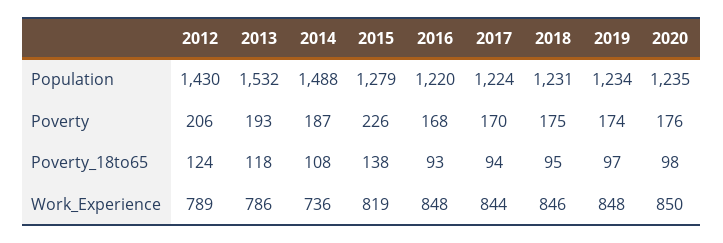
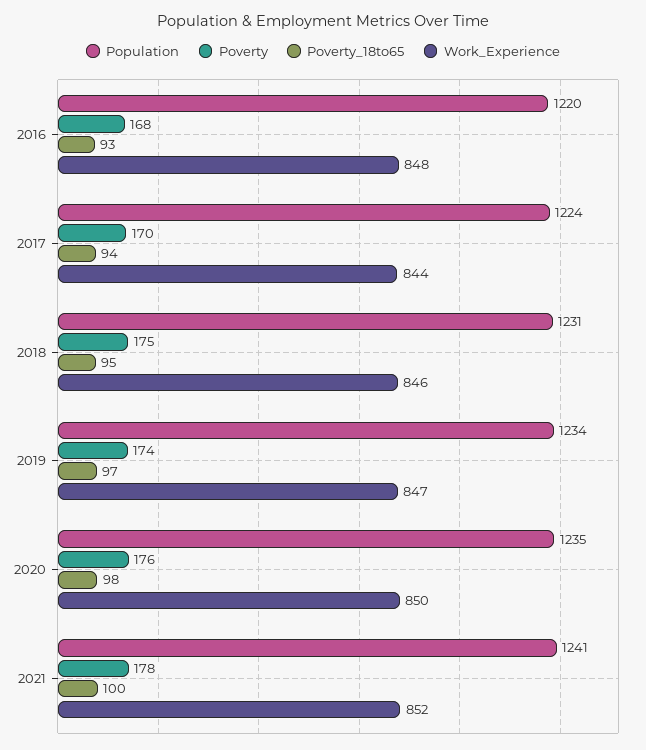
Population, 2012: 1430 -> none
Population, 2013: 1532 -> none
Population, 2014: 1488 -> none
Population, 2015: 1279 -> none
Poverty, 2012: 206 -> none
Poverty, 2013: 193 -> none
Poverty, 2014: 187 -> none
Poverty, 2015: 226 -> none
Poverty_18to65, 2012: 124 -> none
Poverty_18to65, 2013: 118 -> none
Poverty_18to65, 2014: 108 -> none
Poverty_18to65, 2015: 138 -> none
Work_Experience, 2012: 789 -> none
Work_Experience, 2013: 786 -> none
Work_Experience, 2014: 736 -> none
Work_Experience, 2015: 819 -> none
Work_Experience, 2019: 848 -> 847
Population, 2021: none -> 1241
Poverty, 2021: none -> 178
Poverty_18to65, 2021: none -> 100
Work_Experience, 2021: none -> 852

